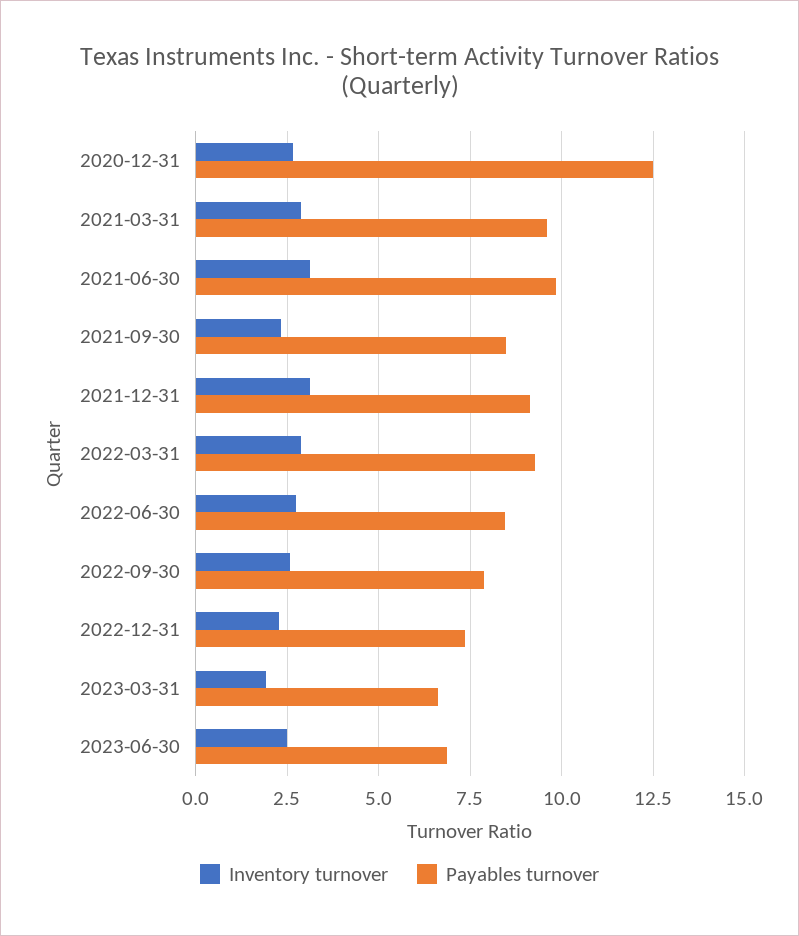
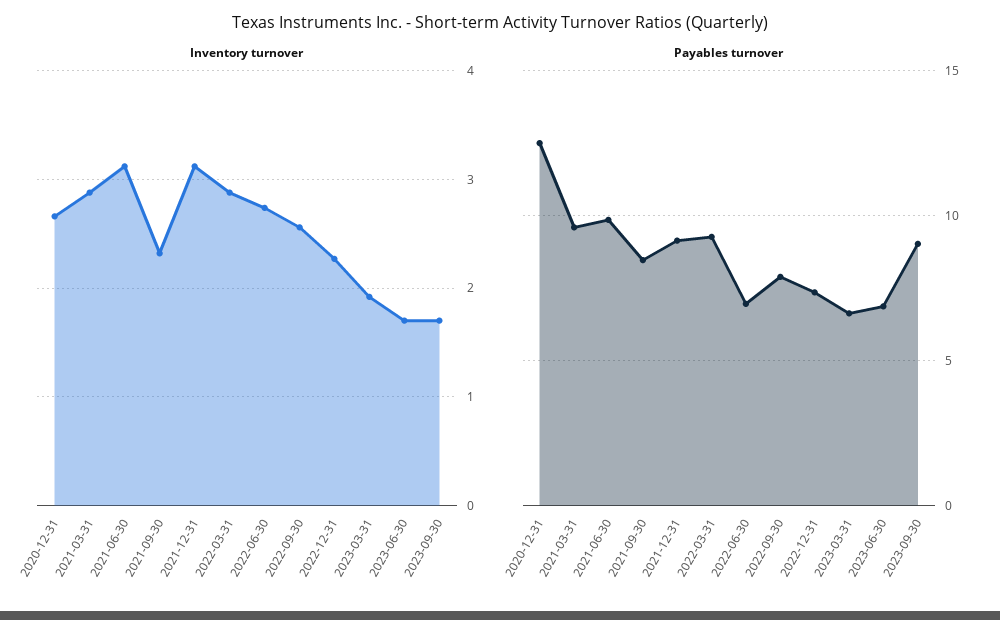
Payables turnover, 2022-06-30: 8.5 -> 7
Inventory turnover, 2023-06-30: 2.5 -> 1.7
Inventory turnover, 2023-09-30: none -> 1.7
Payables turnover, 2023-09-30: none -> 9

